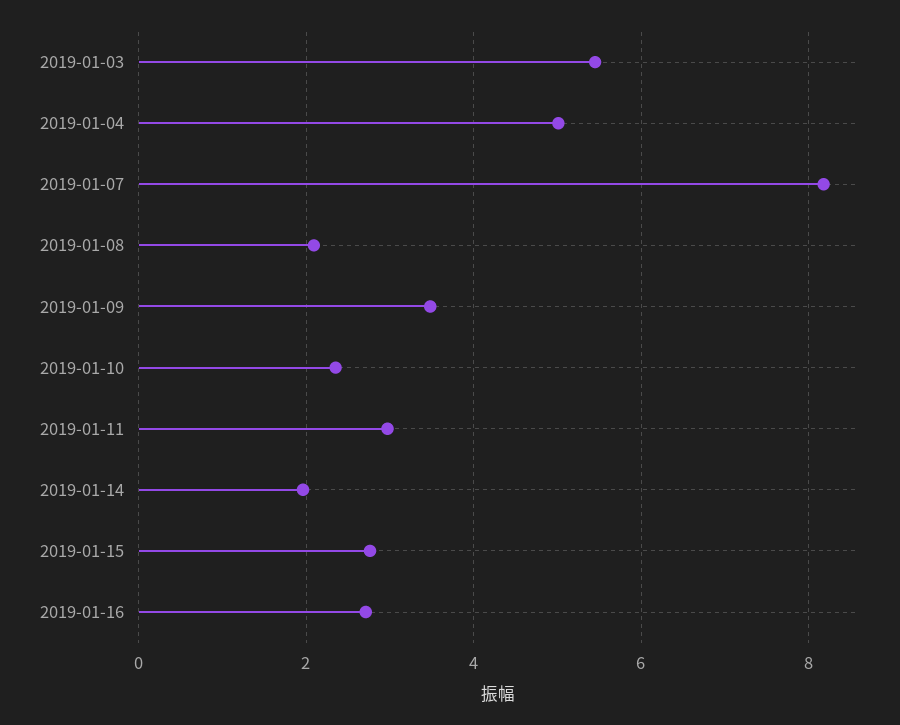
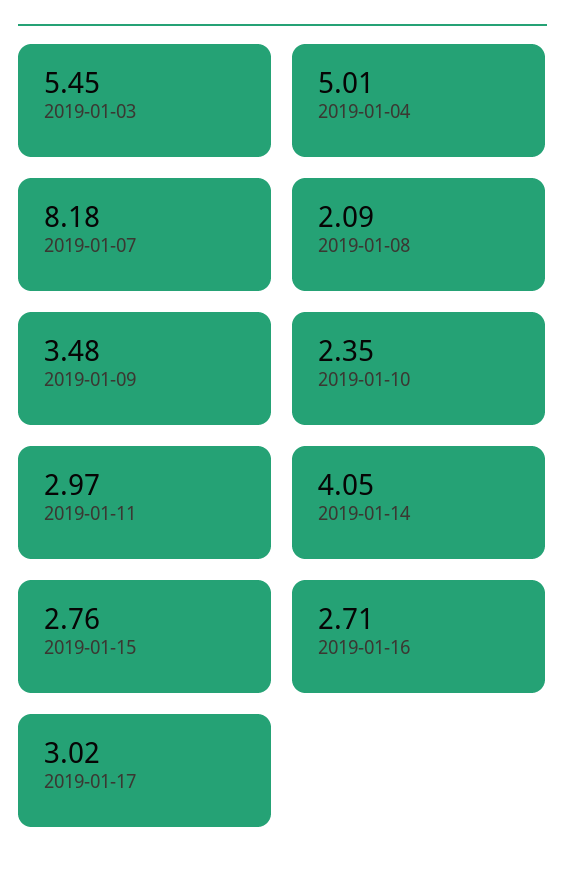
2019-01-14: 2 -> 4.05
2019-01-17: none -> 3.02

